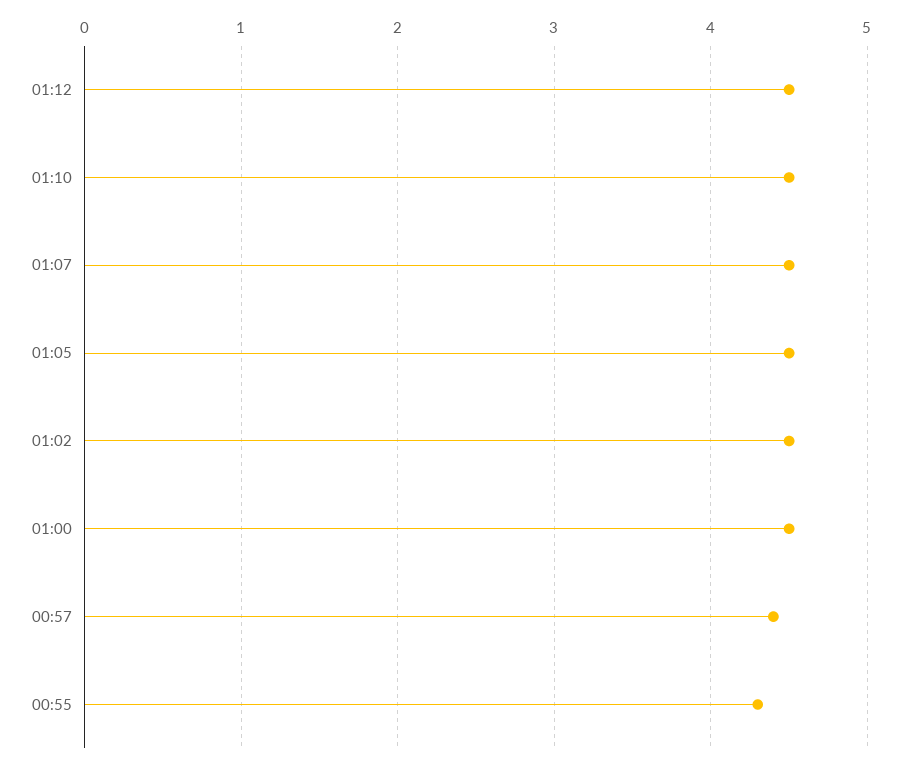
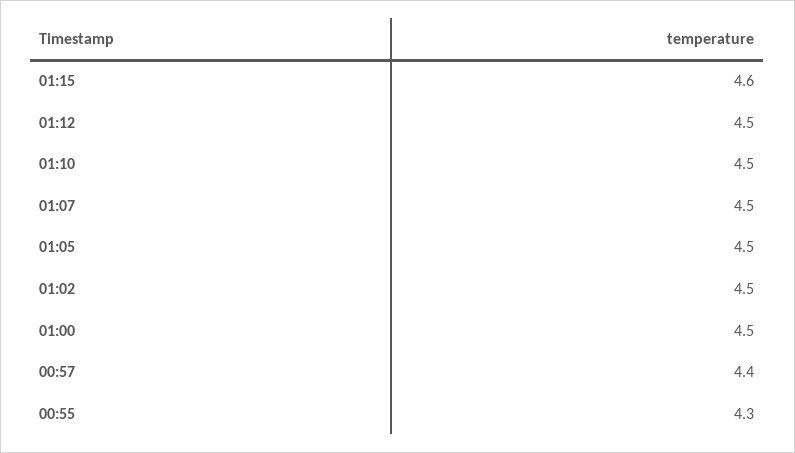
01:15: none -> 4.6

